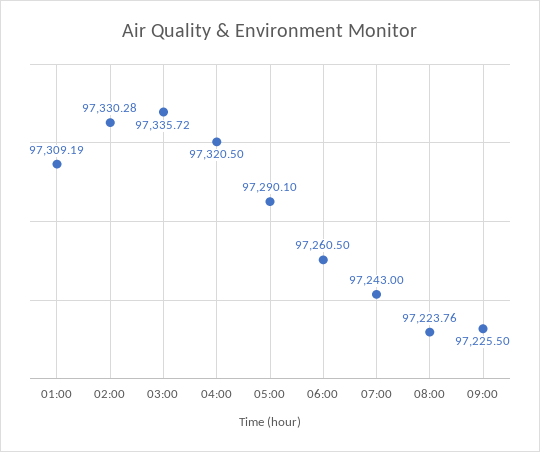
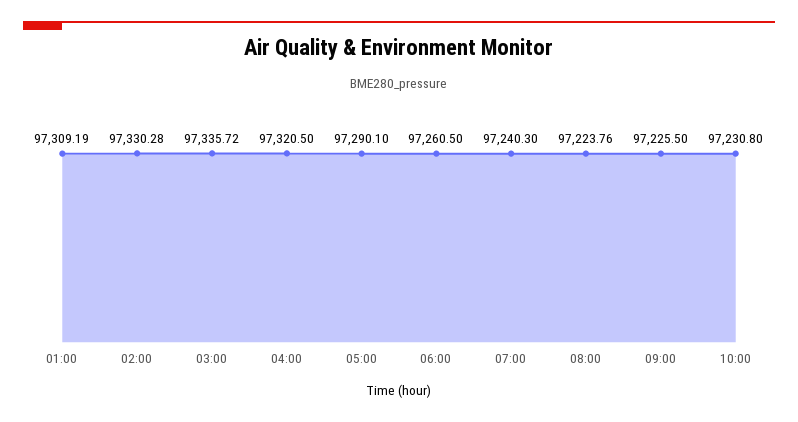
07:00: 97243 -> 97240.3
10:00: none -> 97230.8

